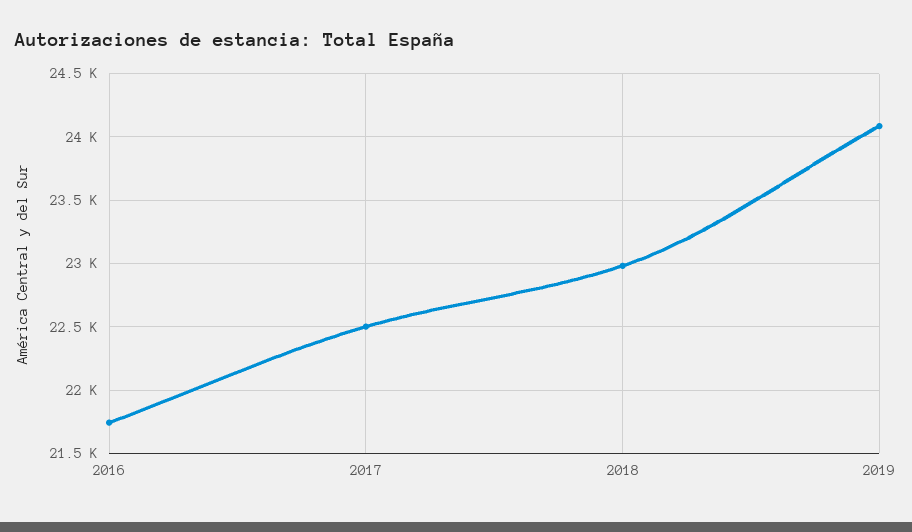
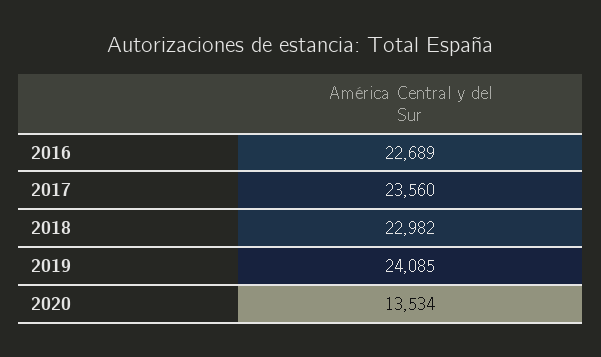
2016: 21750 -> 22689
2017: 22500 -> 23560
2020: none -> 13534

